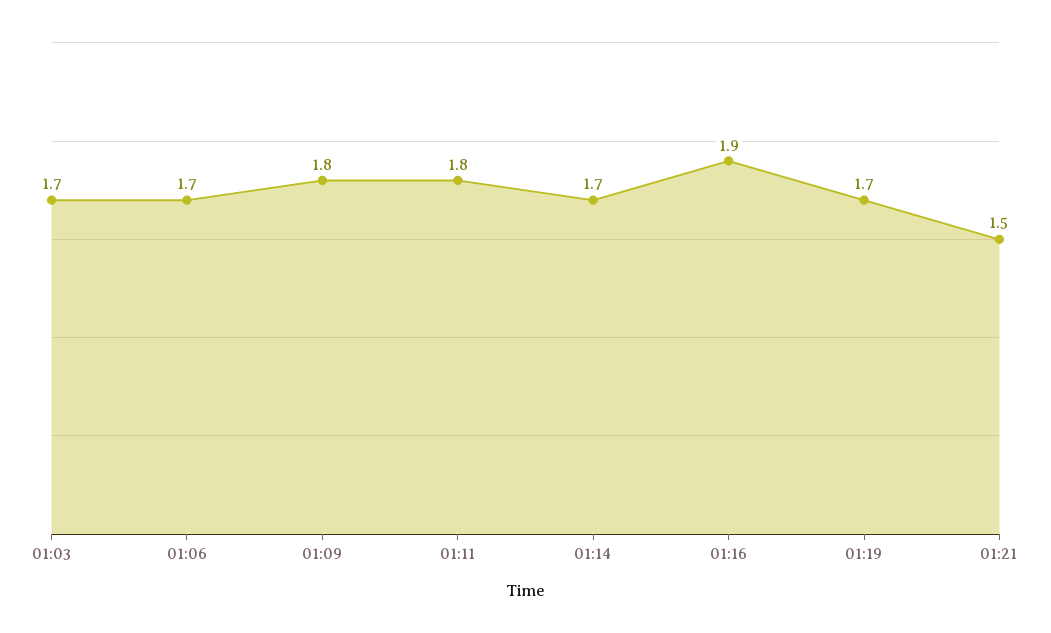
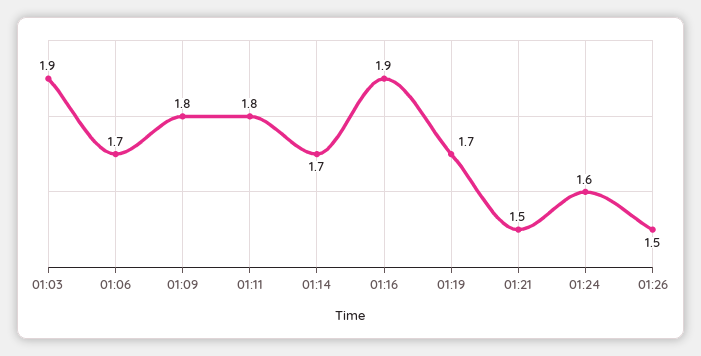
01:03: 1.7 -> 1.9
01:24: none -> 1.6
01:26: none -> 1.5

